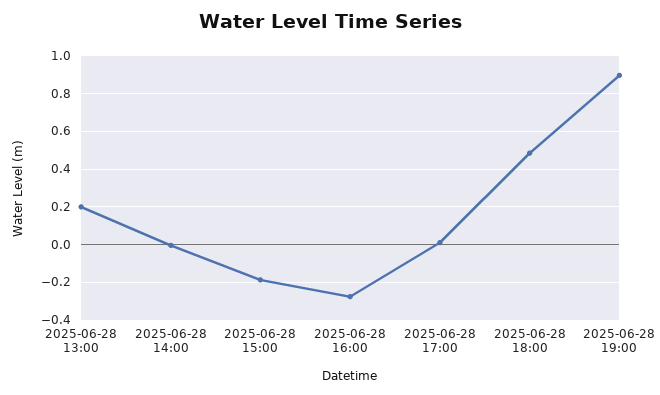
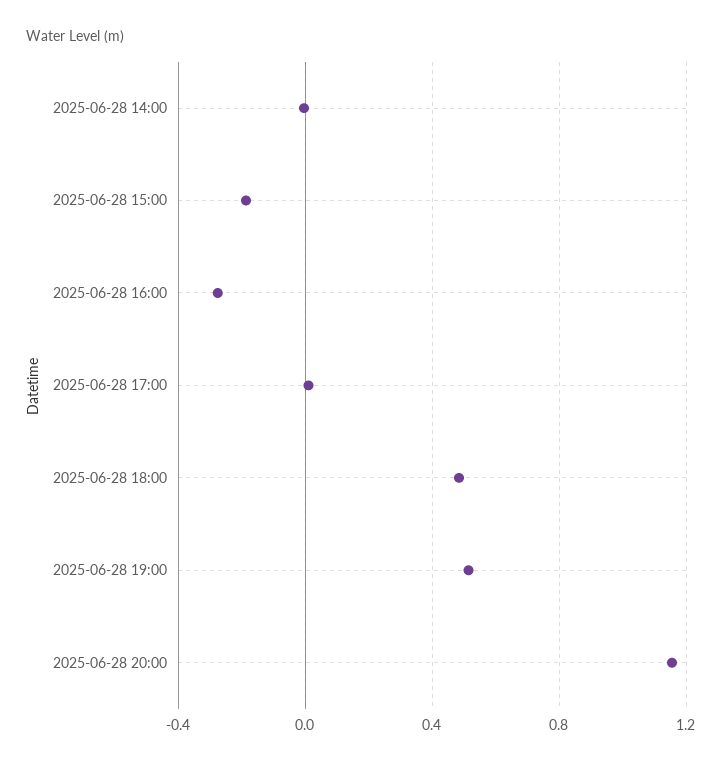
2025-06-28 13:00: 0.2 -> none
2025-06-28 19:00: 0.9 -> 0.5
2025-06-28 20:00: none -> 1.15

